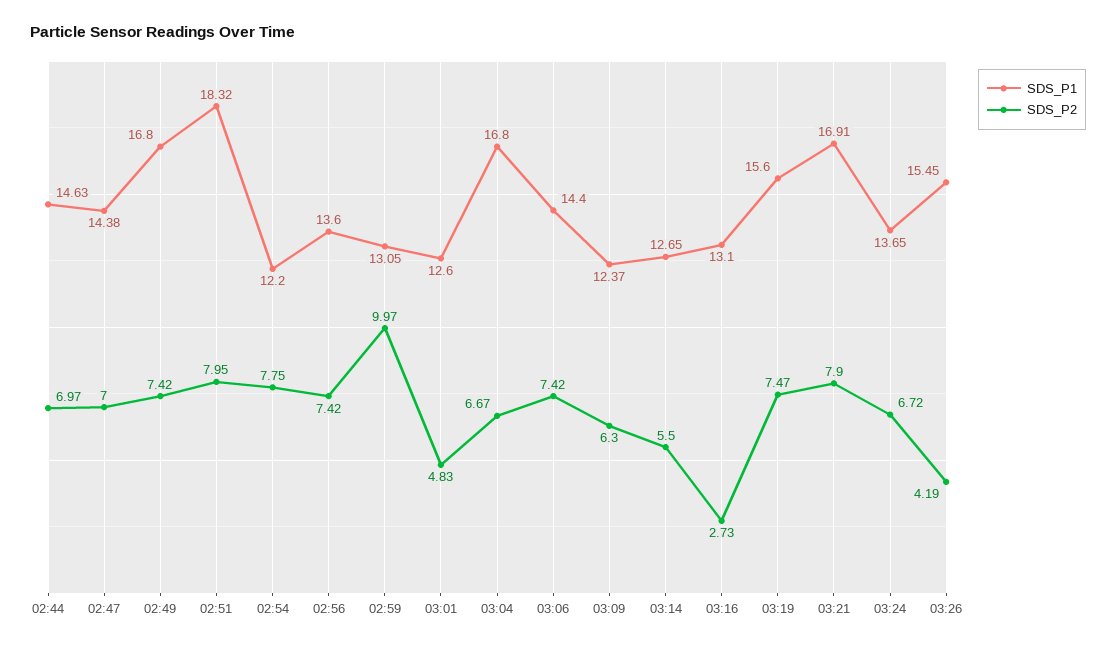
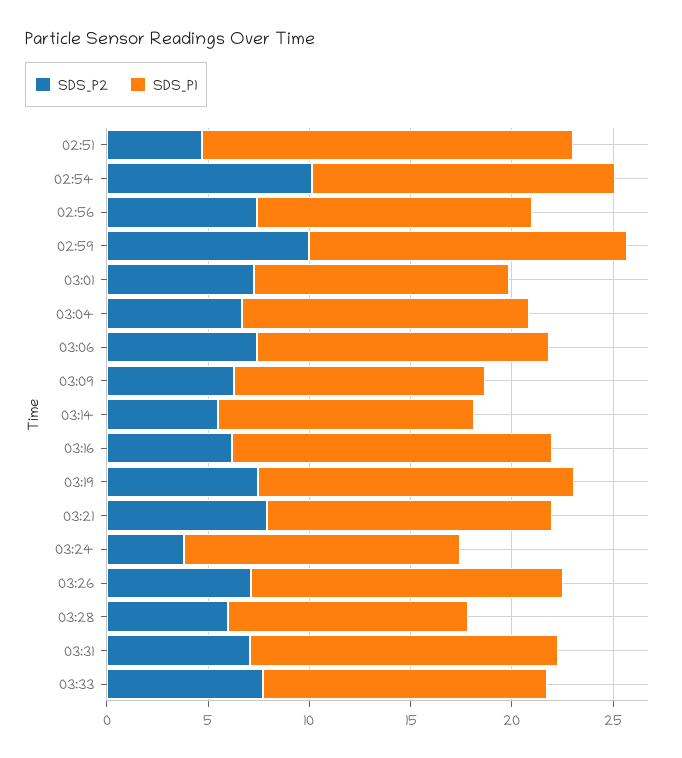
SDS_P1, 02:44: 14.63 -> none
SDS_P2, 02:44: 6.97 -> none
SDS_P1, 02:47: 14.38 -> none
SDS_P2, 02:47: 7 -> none
SDS_P1, 02:49: 16.8 -> none
SDS_P2, 02:49: 7.42 -> none
SDS_P2, 02:51: 7.95 -> 5
SDS_P1, 02:54: 12.2 -> 15
SDS_P2, 02:54: 7.75 -> 10
SDS_P1, 02:59: 13.05 -> 16
SDS_P2, 03:01: 4.83 -> 7
SDS_P1, 03:04: 16.8 -> 14
SDS_P1, 03:16: 13.1 -> 16
SDS_P2, 03:16: 2.73 -> 6
SDS_P1, 03:21: 16.91 -> 14
SDS_P2, 03:24: 6.72 -> 4
SDS_P2, 03:26: 4.19 -> 7
SDS_P2, 03:28: none -> 6
SDS_P1, 03:28: none -> 12
SDS_P2, 03:31: none -> 7
SDS_P1, 03:31: none -> 15
SDS_P2, 03:33: none -> 8
SDS_P1, 03:33: none -> 14

